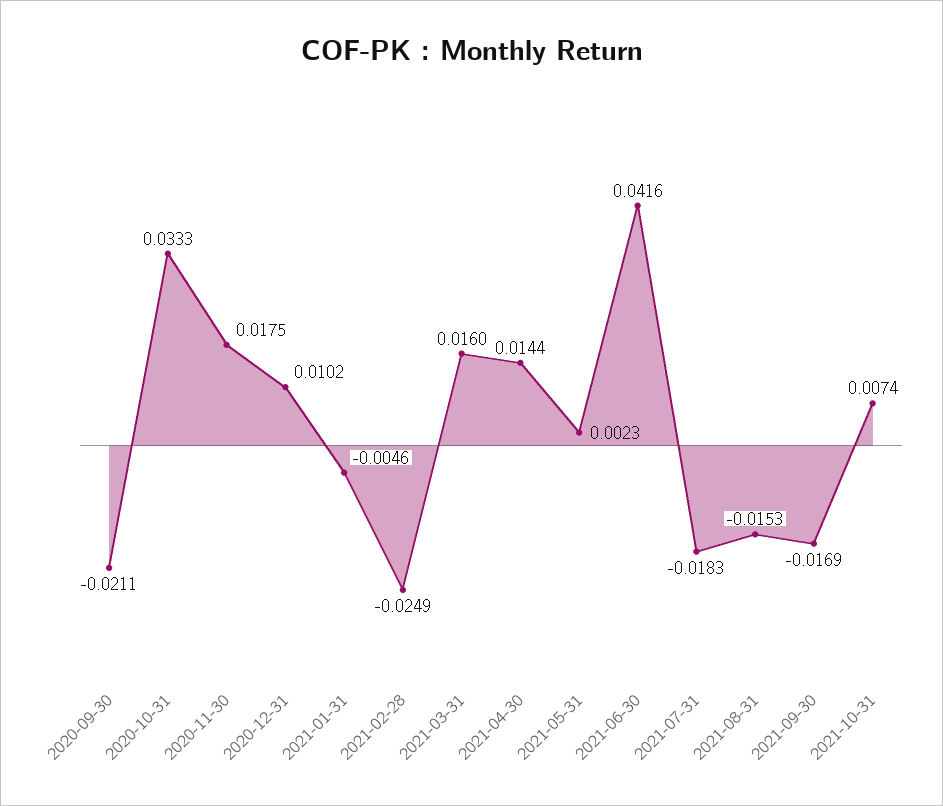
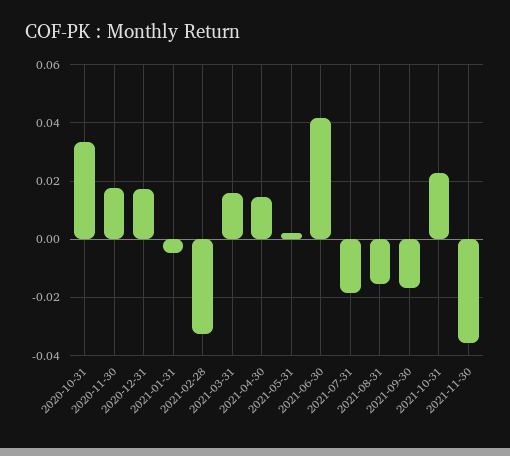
2020-09-30: -0.0211 -> none
2020-12-31: 0.0102 -> 0.0175
2021-02-28: -0.0249 -> -0.0325
2021-10-31: 0.0074 -> 0.0225
2021-11-30: none -> -0.035

